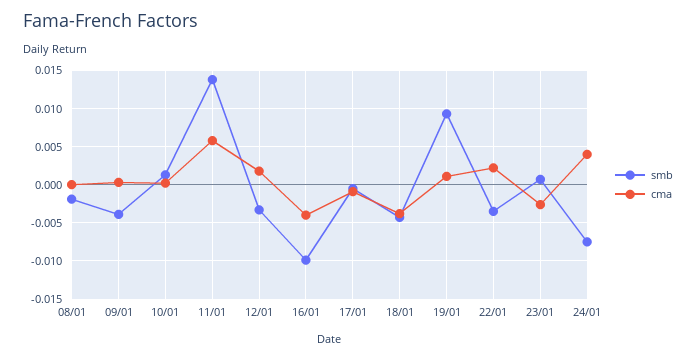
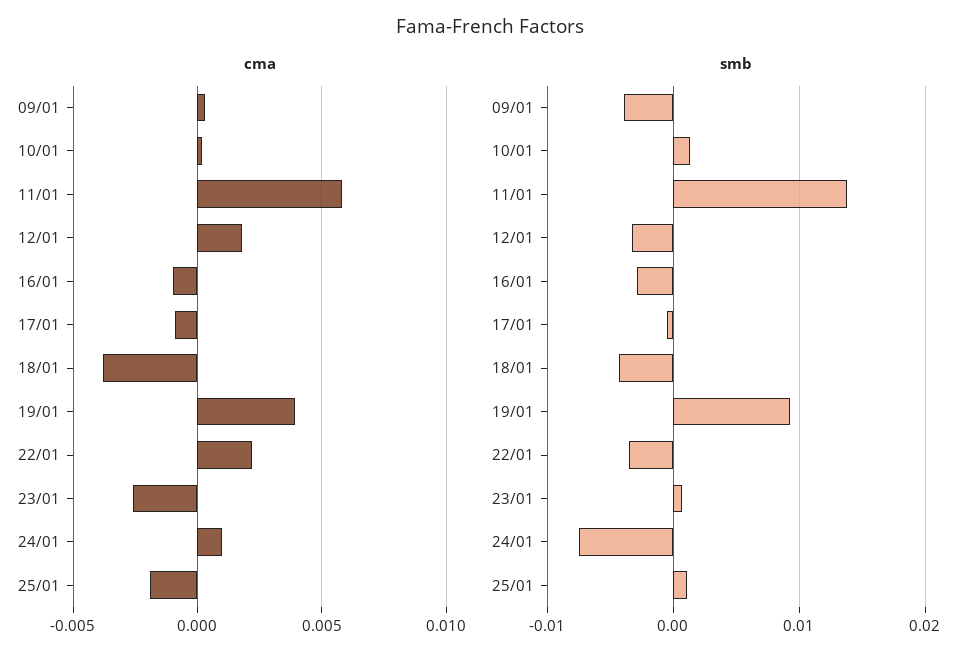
smb, 08/01: -0.002 -> none
cma, 08/01: 0 -> none
smb, 16/01: -0.01 -> -0.003
cma, 16/01: -0.004 -> -0.001
cma, 19/01: 0.001 -> 0.004
cma, 24/01: 0.004 -> 0.001
cma, 25/01: none -> -0.002
smb, 25/01: none -> 0.001

